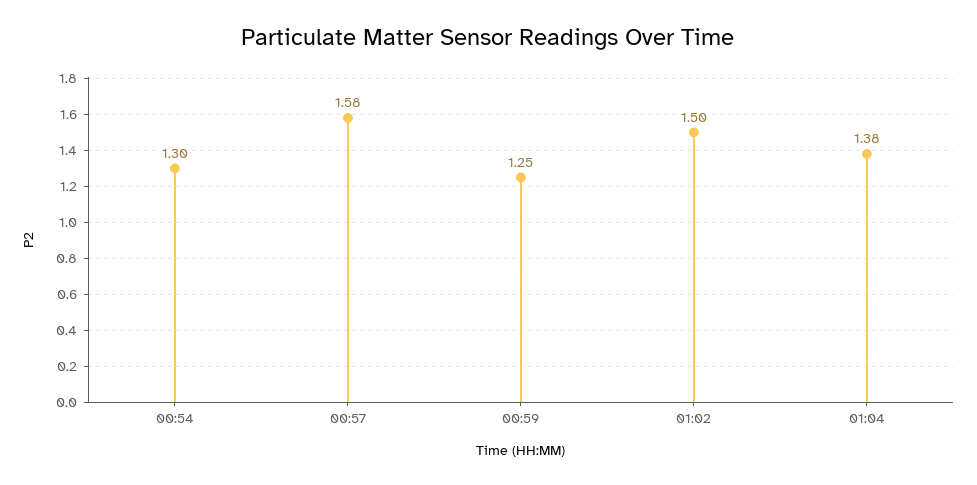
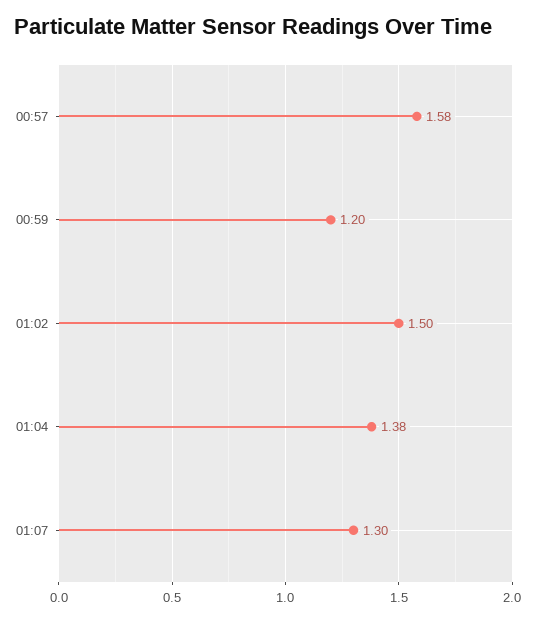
00:54: 1.3 -> none
00:59: 1.25 -> 1.2
01:07: none -> 1.3

